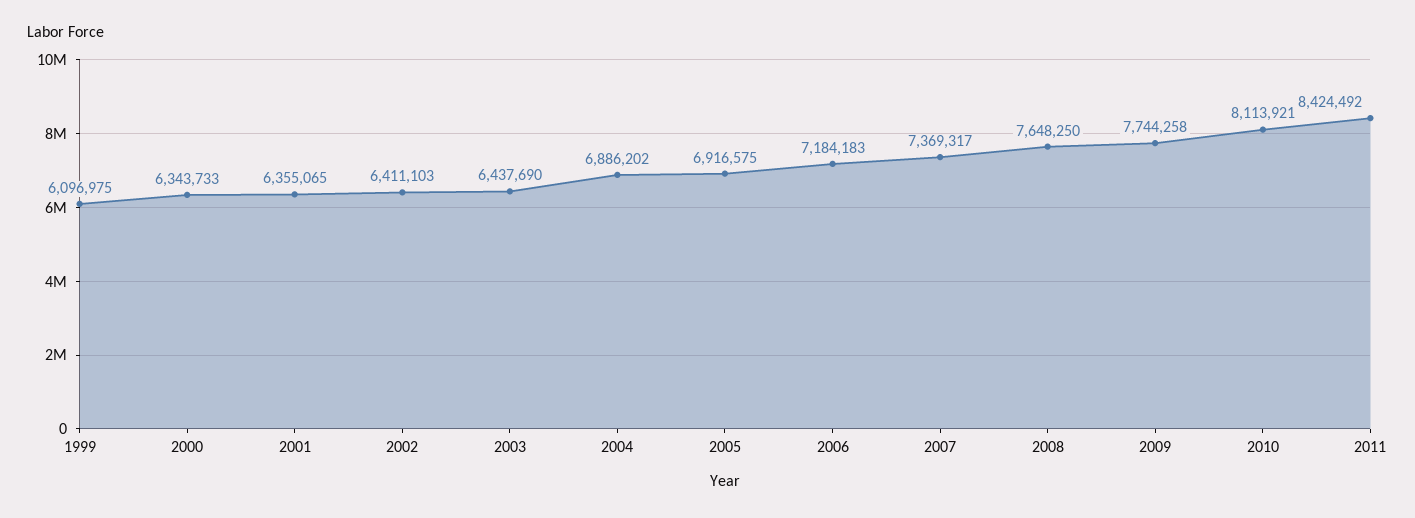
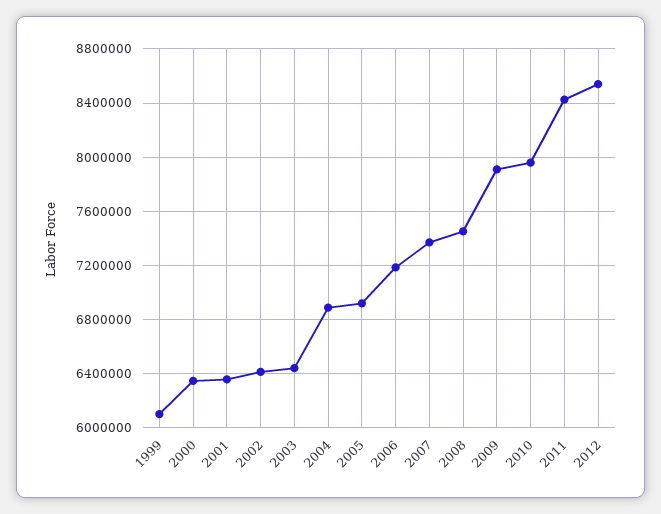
2008: 7648250 -> 7450000
2009: 7744258 -> 7900000
2010: 8113921 -> 7950000
2012: none -> 8550000

